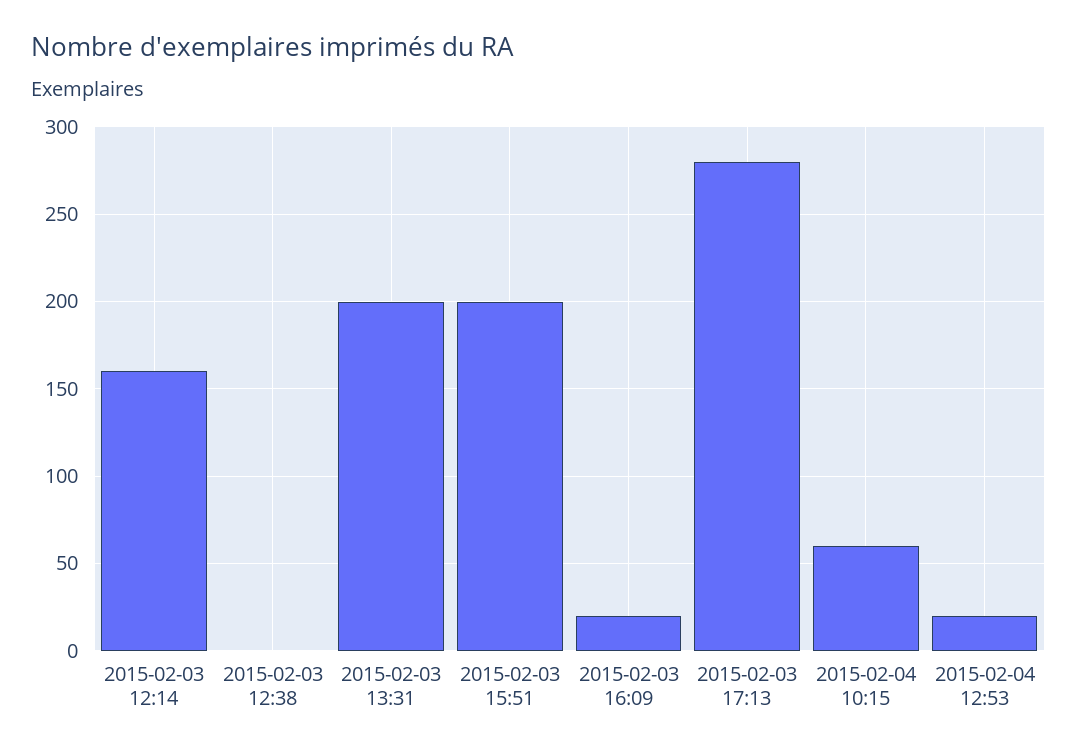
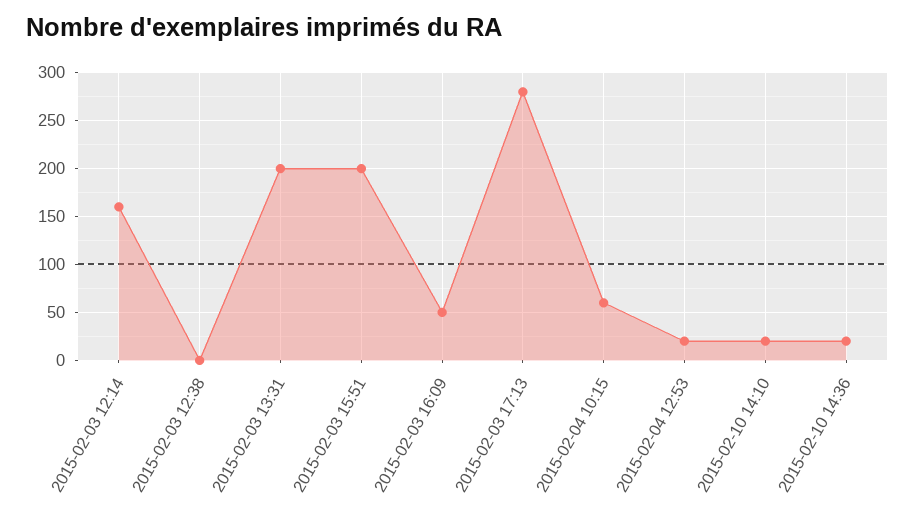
2015-02-03 16:09: 20 -> 50
2015-02-10 14:10: none -> 20
2015-02-10 14:36: none -> 20

